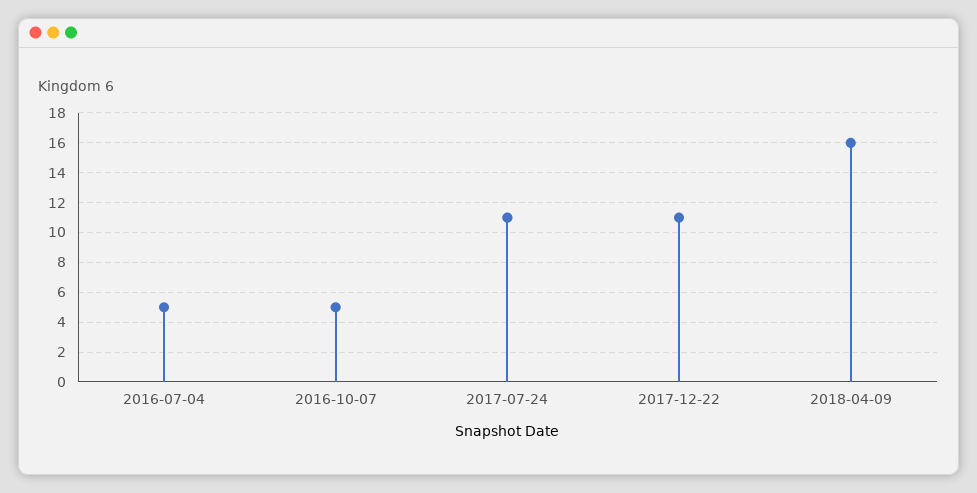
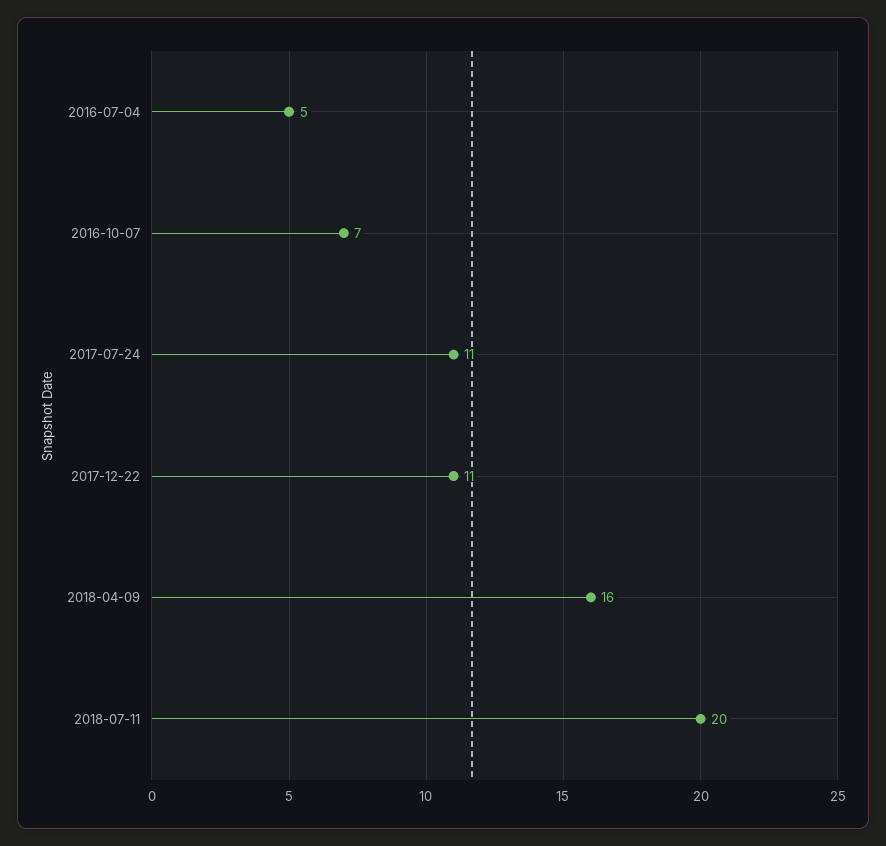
2016-10-07: 5 -> 7
2018-07-11: none -> 20

